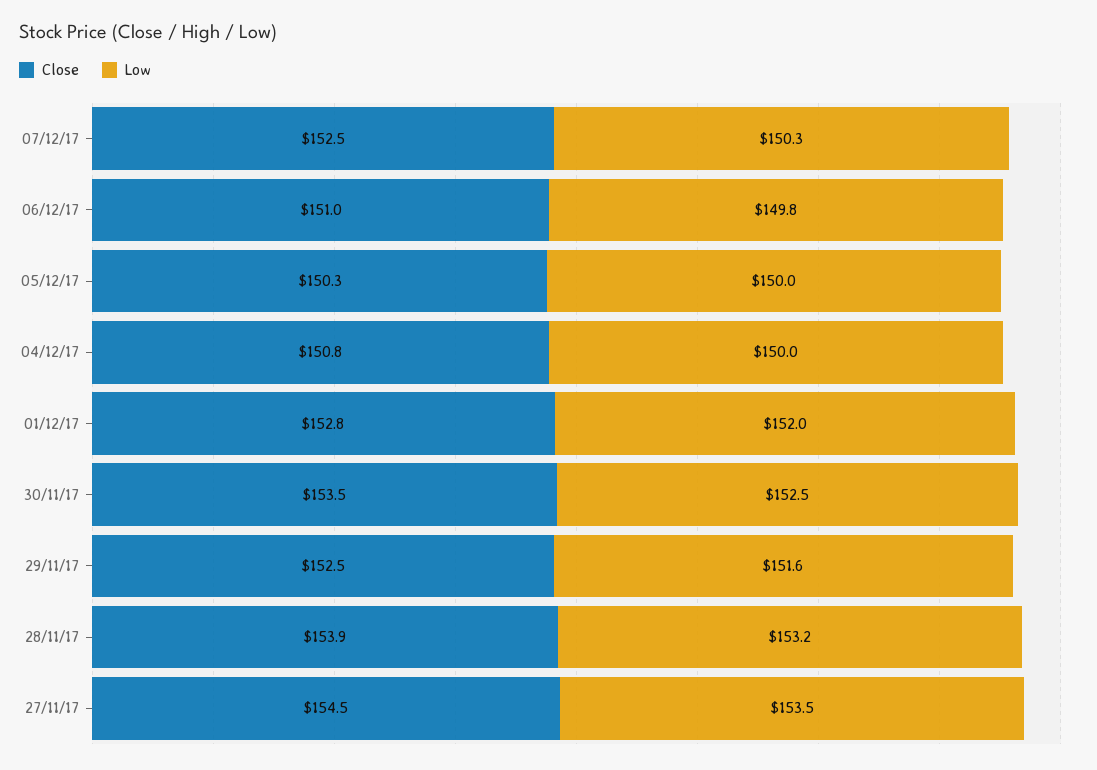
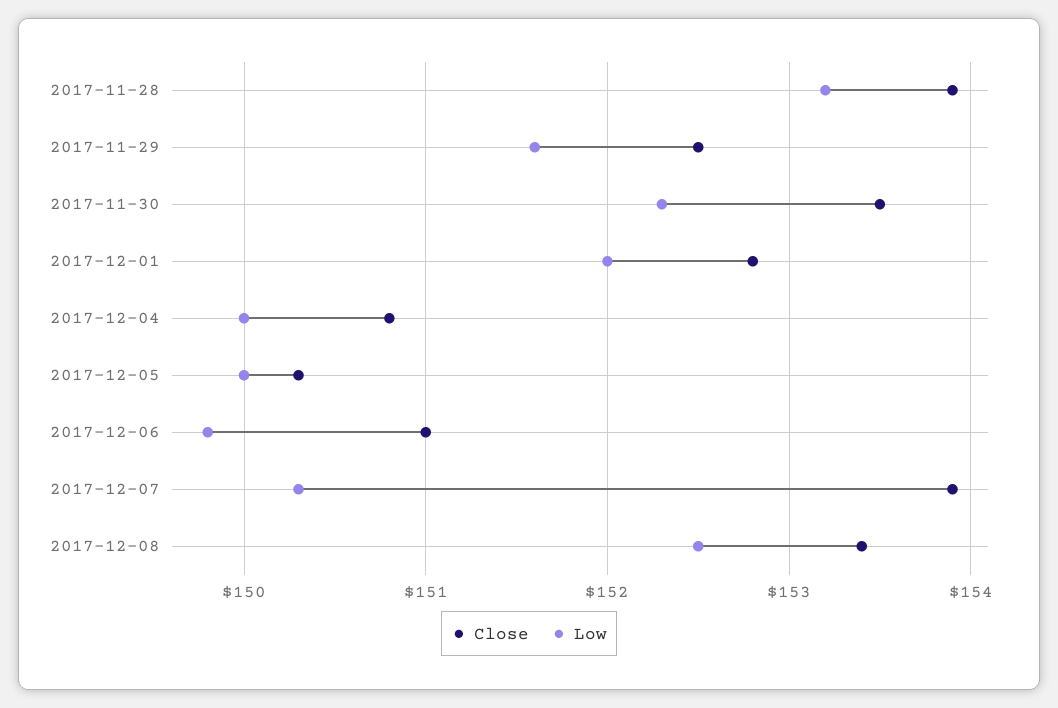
Close, 07/12/17: 152.5 -> 153.9
Low, 30/11/17: 152.5 -> 152.3
Close, 27/11/17: 154.5 -> none
Low, 27/11/17: 153.5 -> none
Close, 2017-12-08: none -> 153.4
Low, 2017-12-08: none -> 152.5

